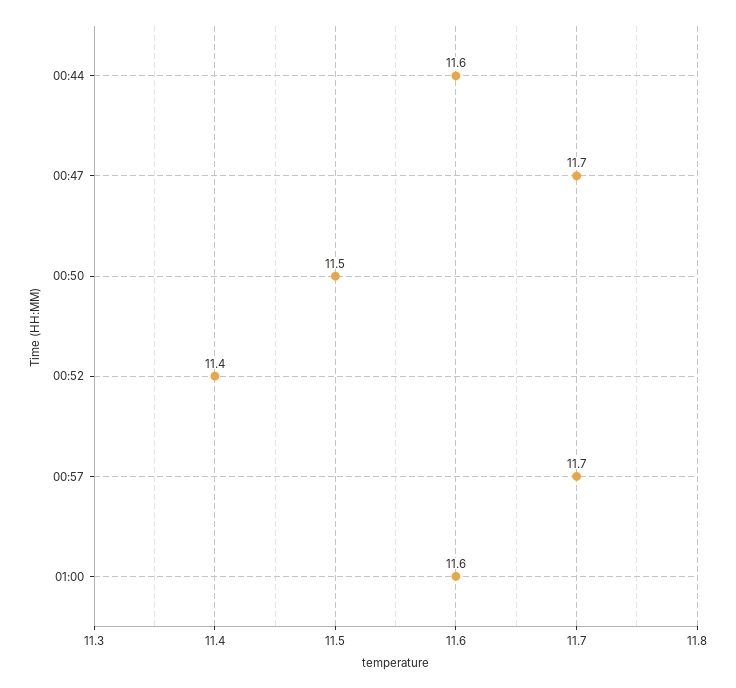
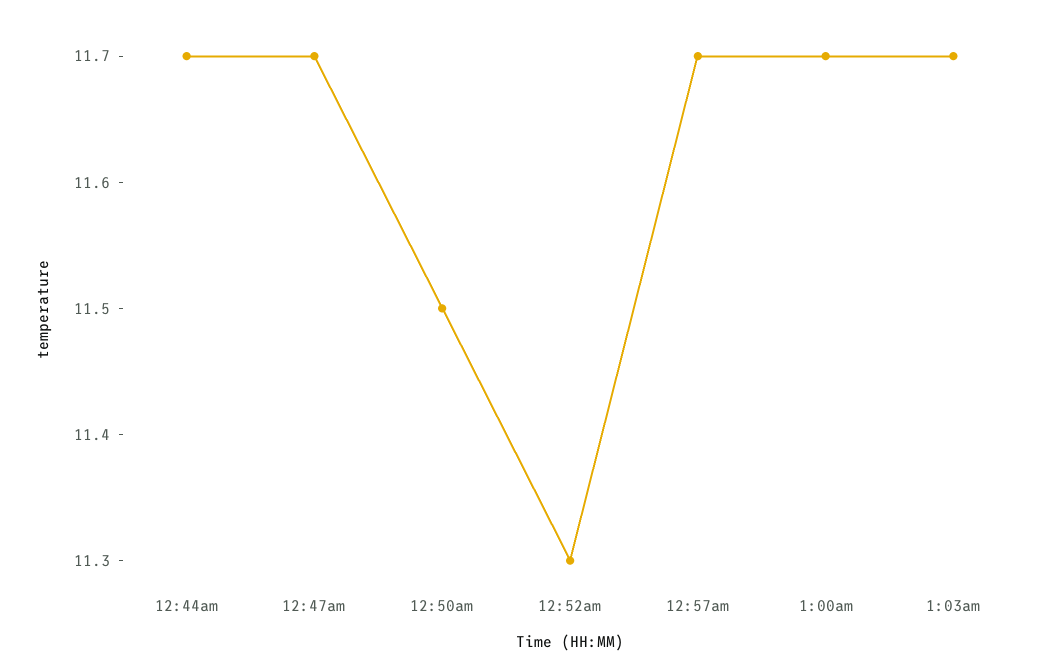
00:44: 11.6 -> 11.7
00:52: 11.4 -> 11.3
01:00: 11.6 -> 11.7
1:03am: none -> 11.7

